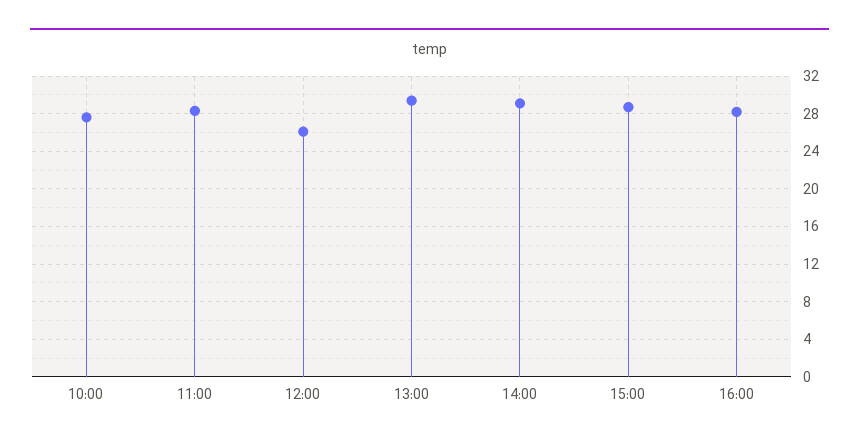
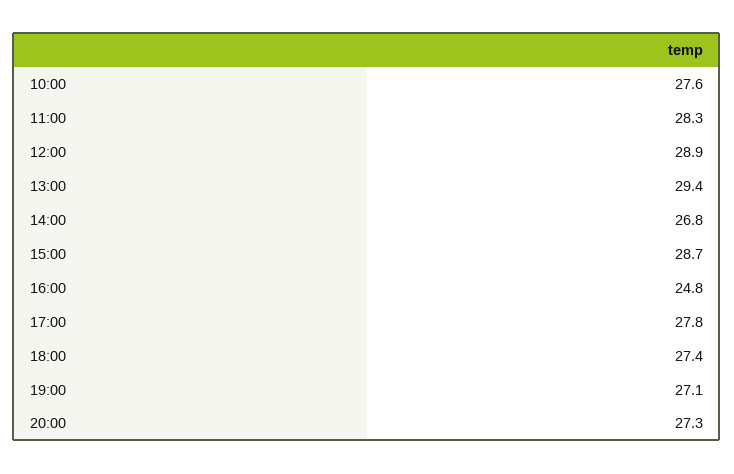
12:00: 26 -> 28.9
14:00: 29 -> 26.8
16:00: 28 -> 24.8
17:00: none -> 27.8
18:00: none -> 27.4
19:00: none -> 27.1
20:00: none -> 27.3

